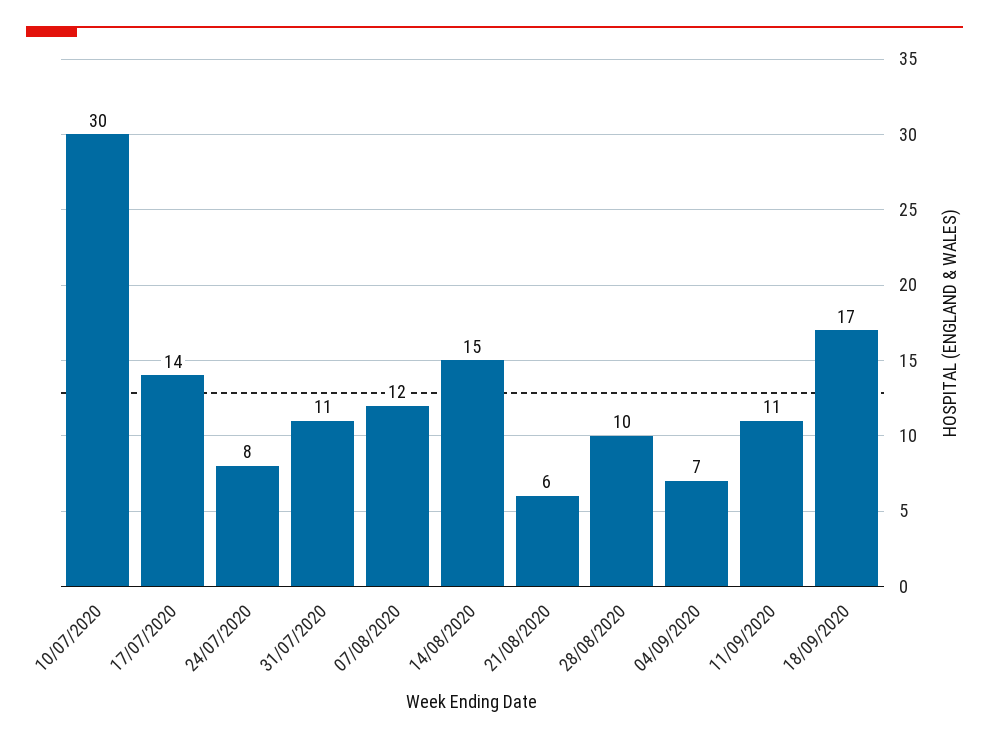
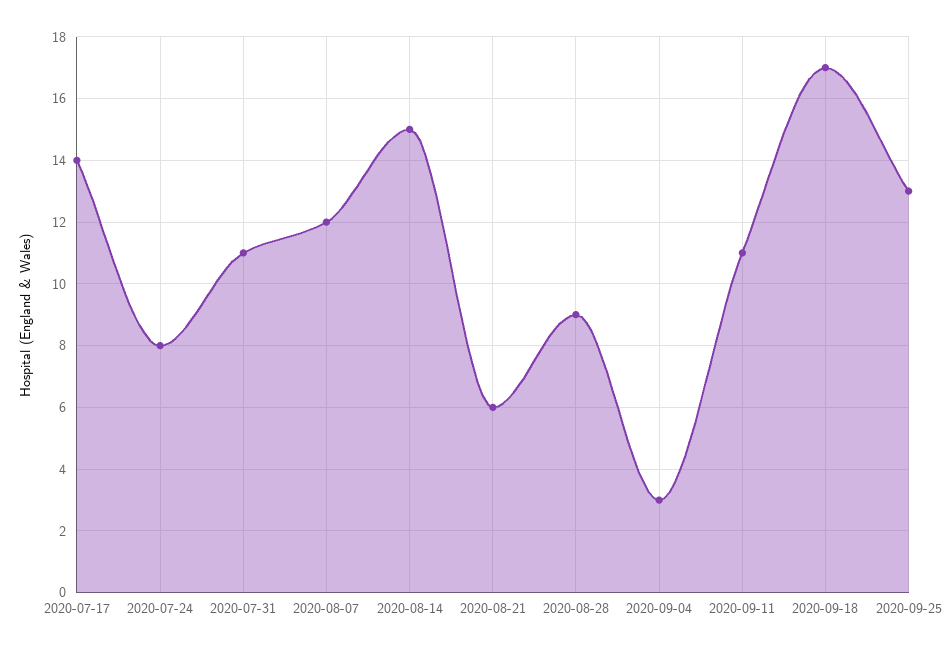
10/07/2020: 30 -> none
28/08/2020: 10 -> 9
04/09/2020: 7 -> 3
2020-09-25: none -> 13

